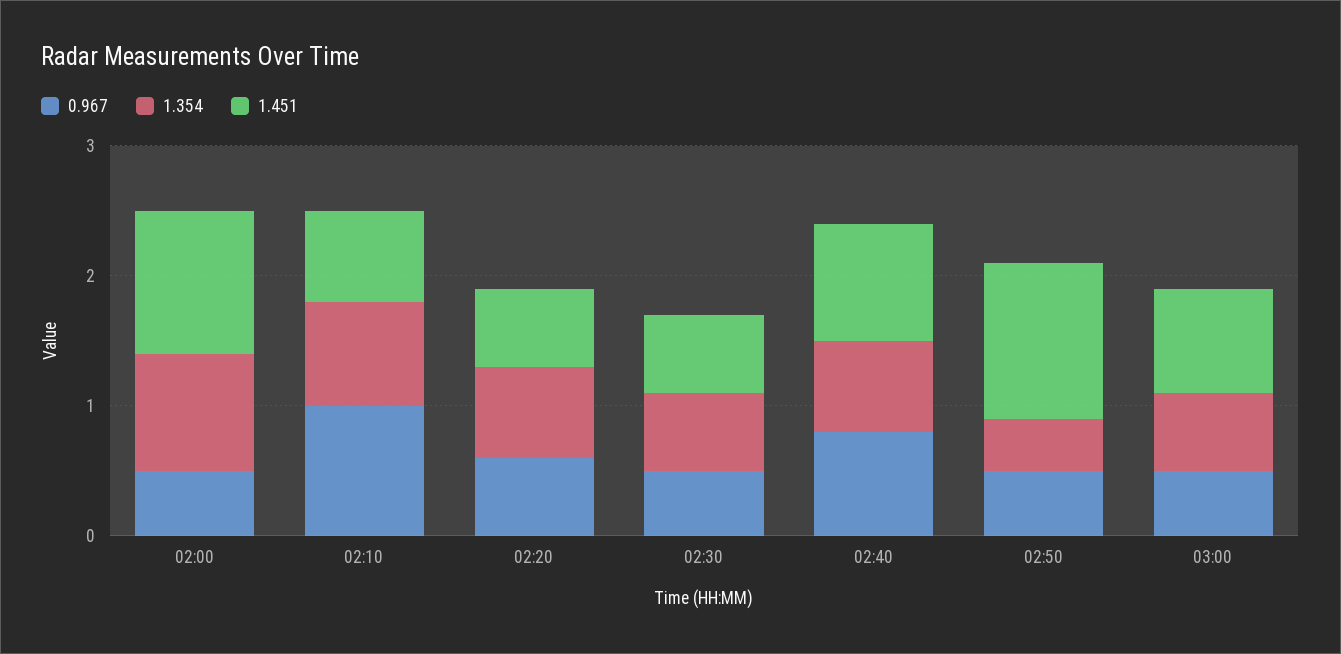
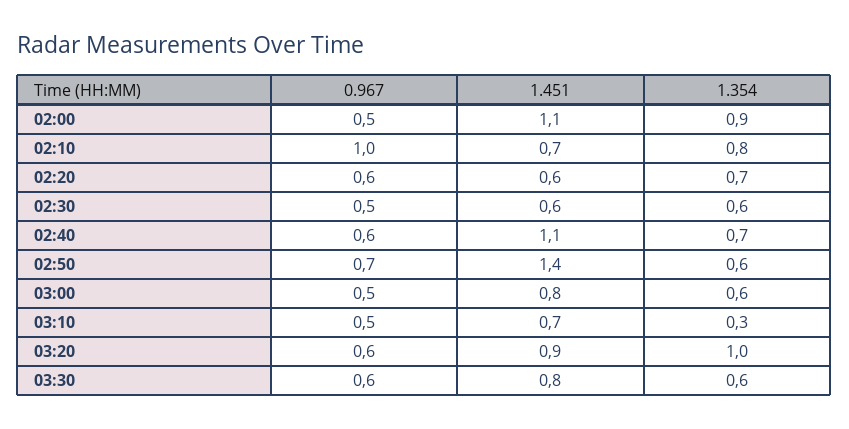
0.967, 02:40: 0.8 -> 0.6
1.451, 02:40: 0.9 -> 1.1
0.967, 02:50: 0.5 -> 0.7
1.354, 02:50: 0.4 -> 0.6
1.451, 02:50: 1.2 -> 1.4
0.967, 03:10: none -> 0.5
1.451, 03:10: none -> 0.7
1.354, 03:10: none -> 0.3
0.967, 03:20: none -> 0.6
1.451, 03:20: none -> 0.9
1.354, 03:20: none -> 1
0.967, 03:30: none -> 0.6
1.451, 03:30: none -> 0.8
1.354, 03:30: none -> 0.6

